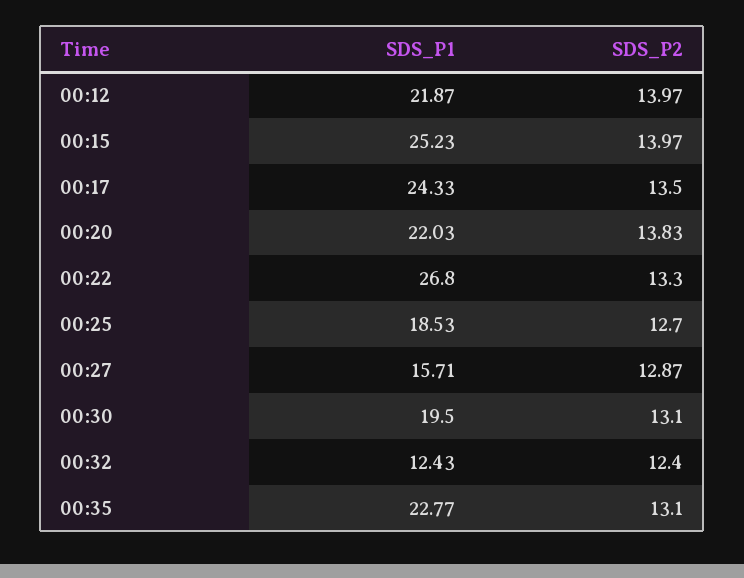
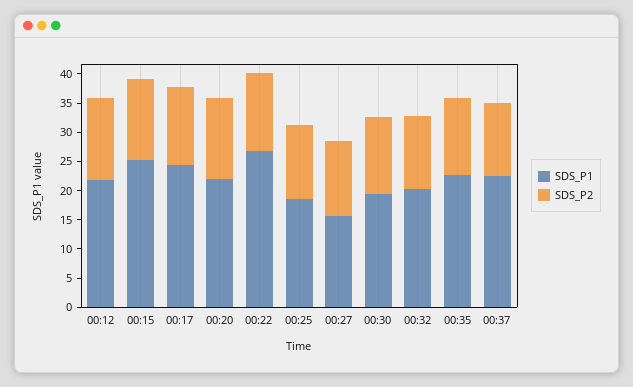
SDS_P1, 00:32: 12.43 -> 20
SDS_P1, 00:37: none -> 22.5
SDS_P2, 00:37: none -> 12.5

